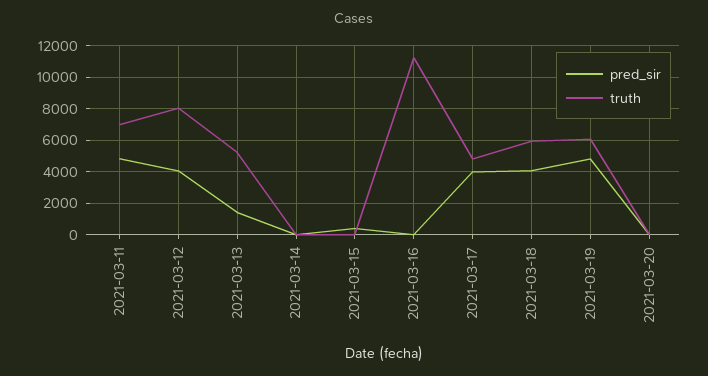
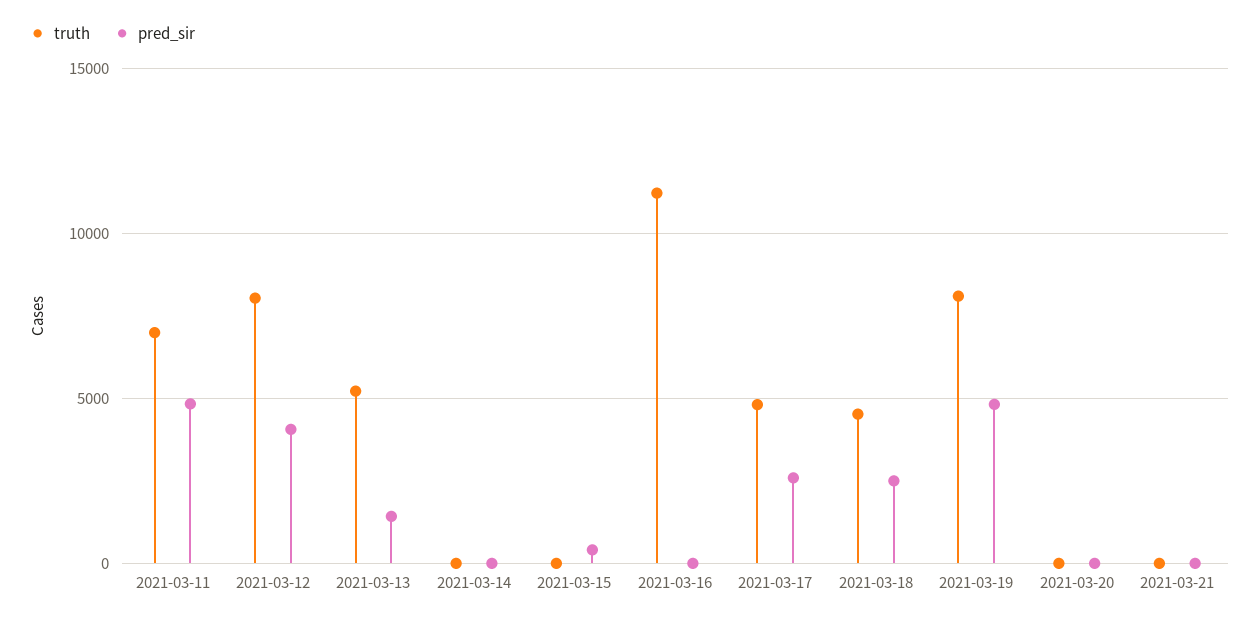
pred_sir, 2021-03-17: 4000 -> 2500
pred_sir, 2021-03-18: 4000 -> 2500
truth, 2021-03-18: 6000 -> 4500
truth, 2021-03-19: 6000 -> 8000
truth, 2021-03-21: none -> 0
pred_sir, 2021-03-21: none -> 0

